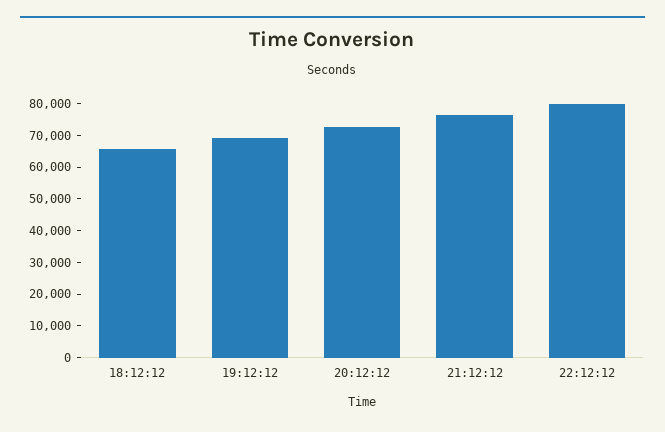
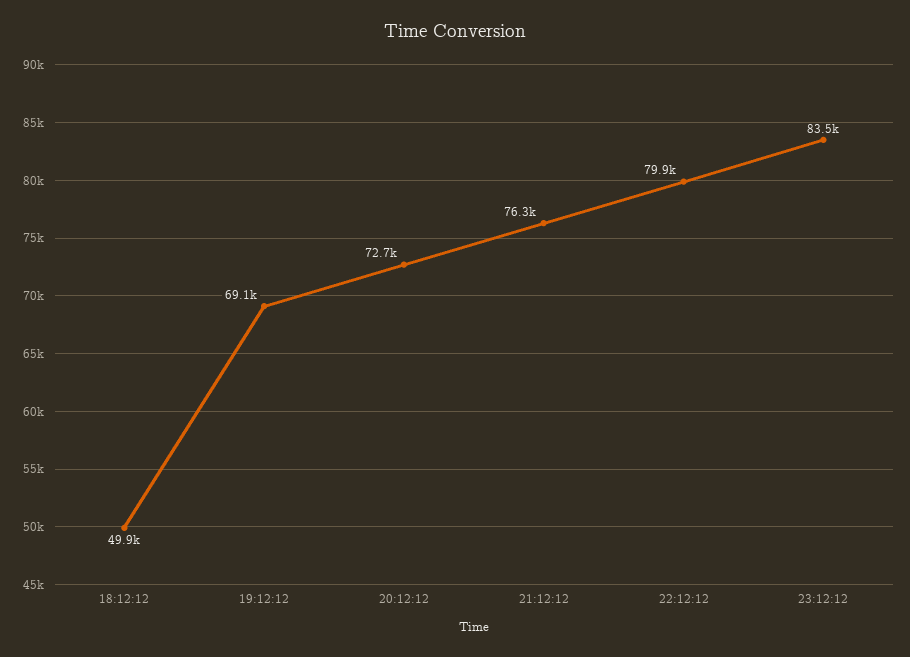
18:12:12: 65000 -> 49900
23:12:12: none -> 83500

